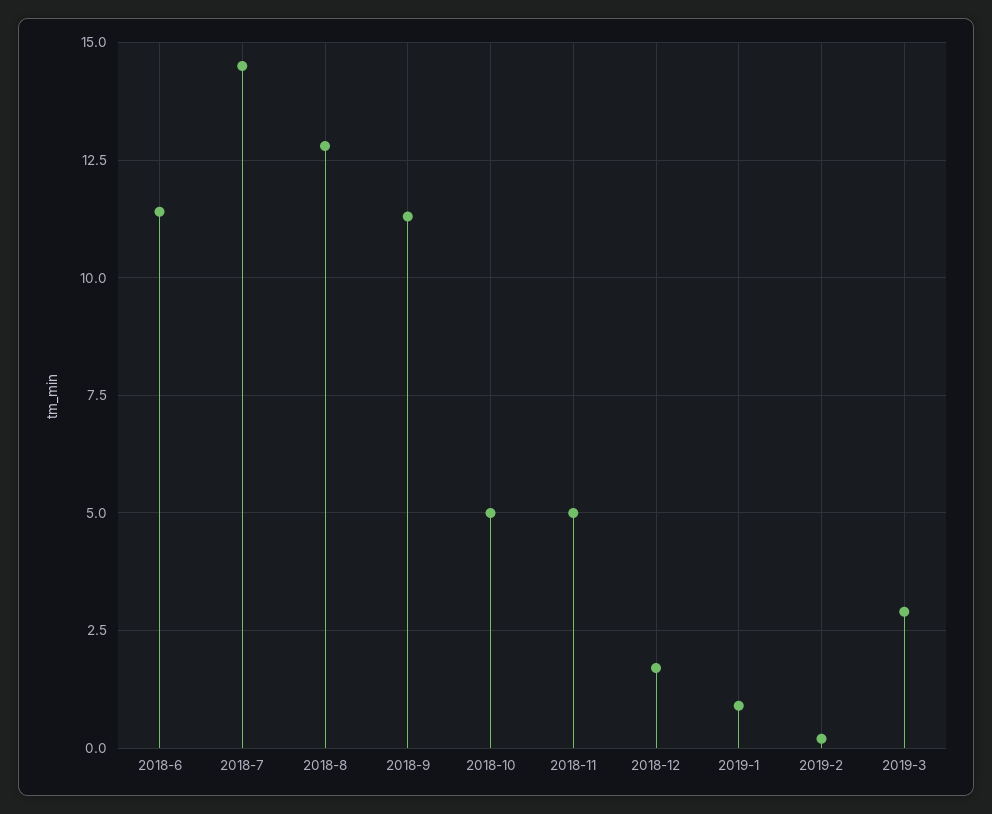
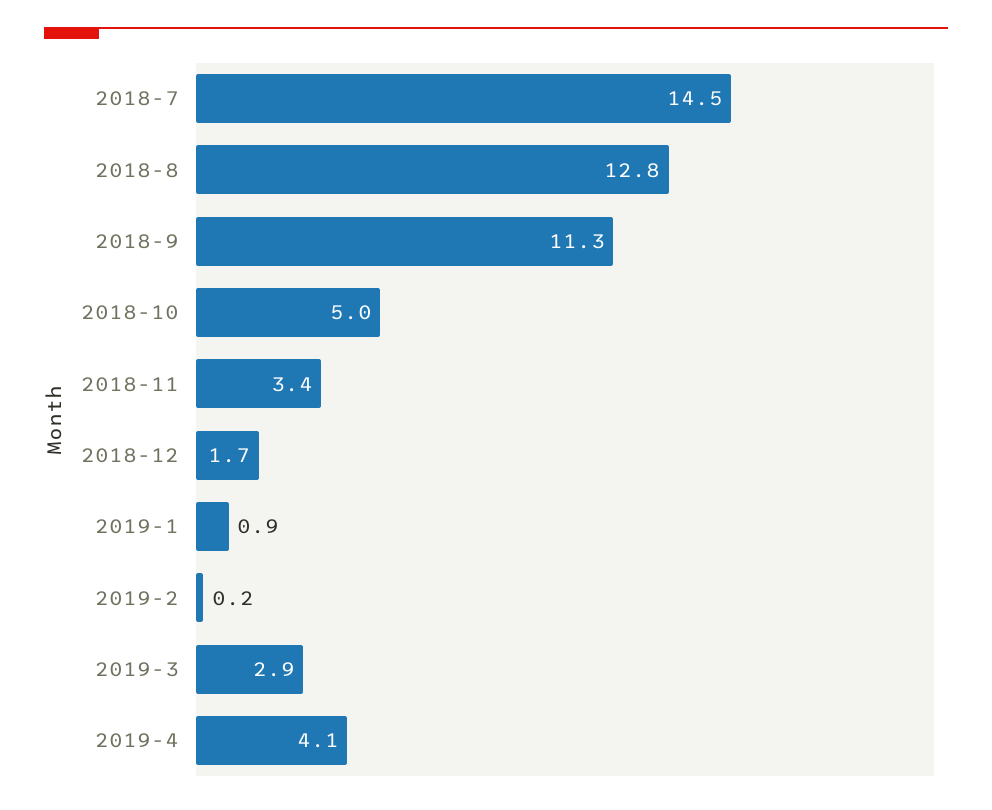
2018-6: 11.5 -> none
2018-11: 5 -> 3.4
2019-4: none -> 4.1

